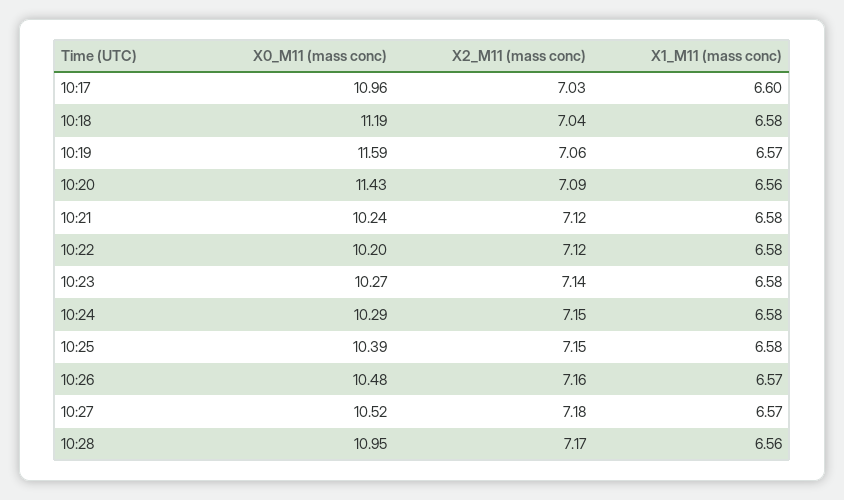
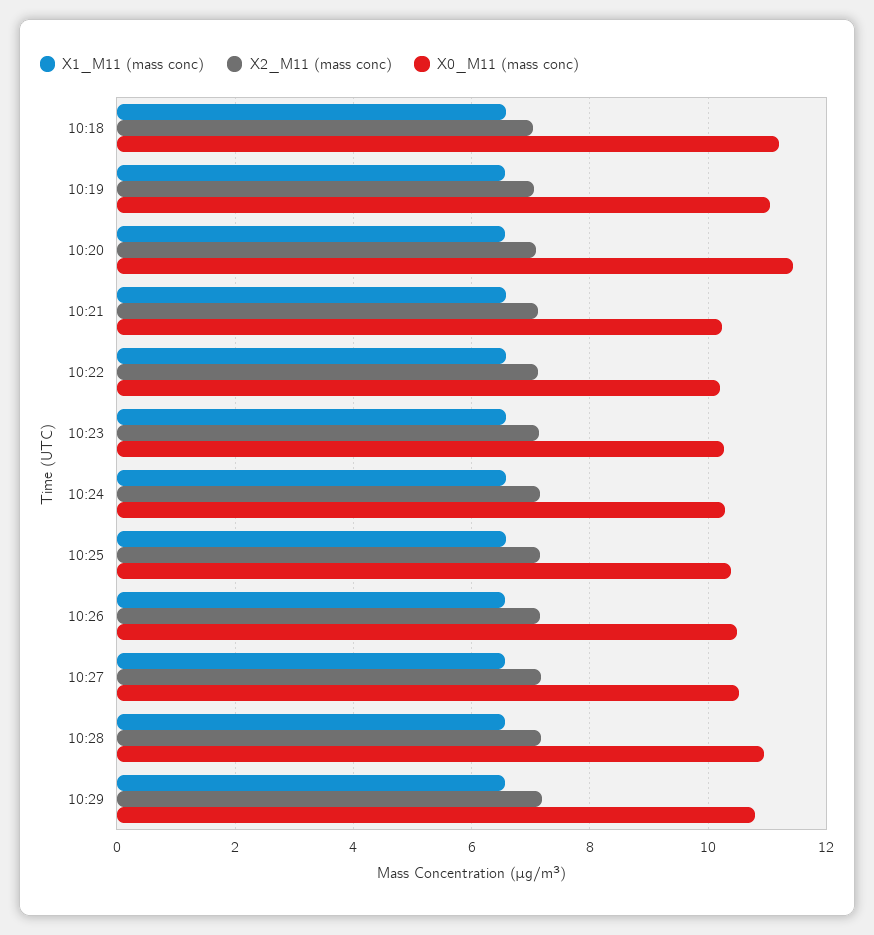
X0_M11 (mass conc), 10:17: 10.96 -> none
X2_M11 (mass conc), 10:17: 7.03 -> none
X1_M11 (mass conc), 10:17: 6.6 -> none
X0_M11 (mass conc), 10:19: 11.59 -> 11
X1_M11 (mass conc), 10:29: none -> 6.6
X2_M11 (mass conc), 10:29: none -> 7.2
X0_M11 (mass conc), 10:29: none -> 10.8

